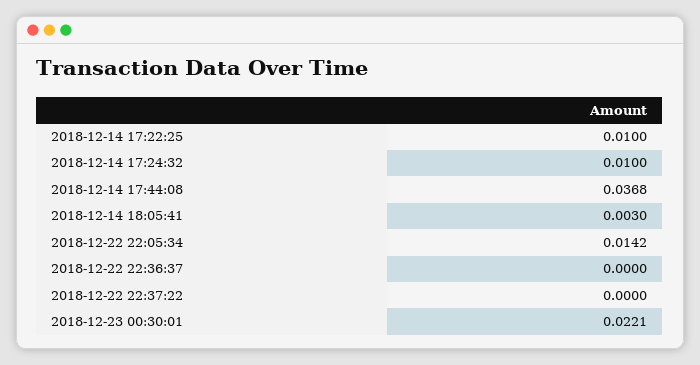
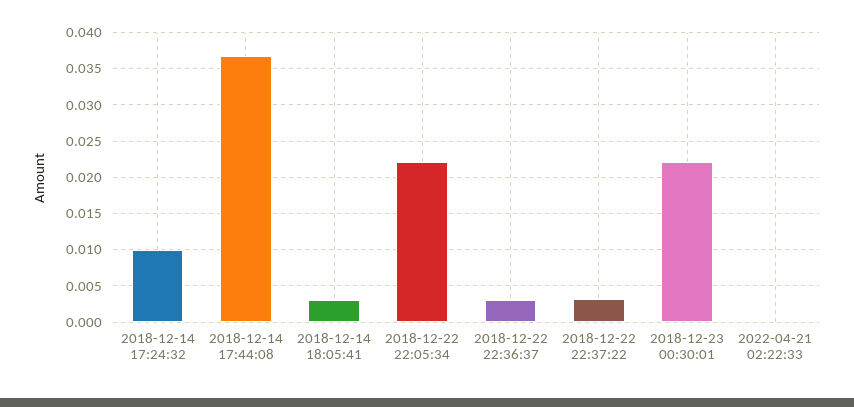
2018-12-14 17:22:25: 0.01 -> none
2018-12-22 22:05:34: 0.0142 -> 0.022
2018-12-22 22:36:37: 0 -> 0.003
2018-12-22 22:37:22: 0 -> 0.003
2022-04-21 02:22:33: none -> 0

